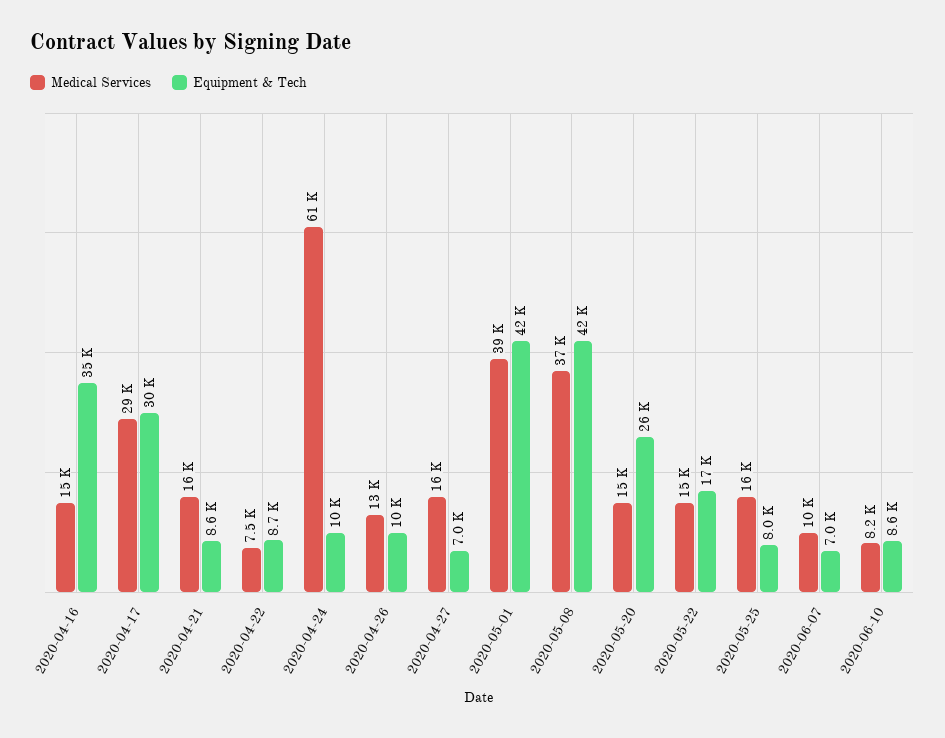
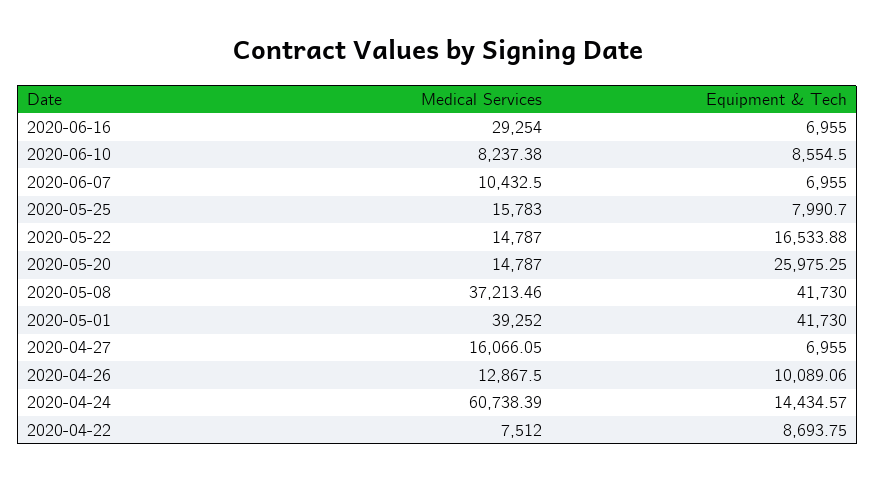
Medical Services, 2020-04-16: 15000 -> none
Equipment & Tech, 2020-04-16: 35000 -> none
Medical Services, 2020-04-17: 29000 -> none
Equipment & Tech, 2020-04-17: 30000 -> none
Medical Services, 2020-04-21: 16000 -> none
Equipment & Tech, 2020-04-21: 8600 -> none
Equipment & Tech, 2020-04-24: 10000 -> 14434.57
Medical Services, 2020-06-16: none -> 29254
Equipment & Tech, 2020-06-16: none -> 6955

